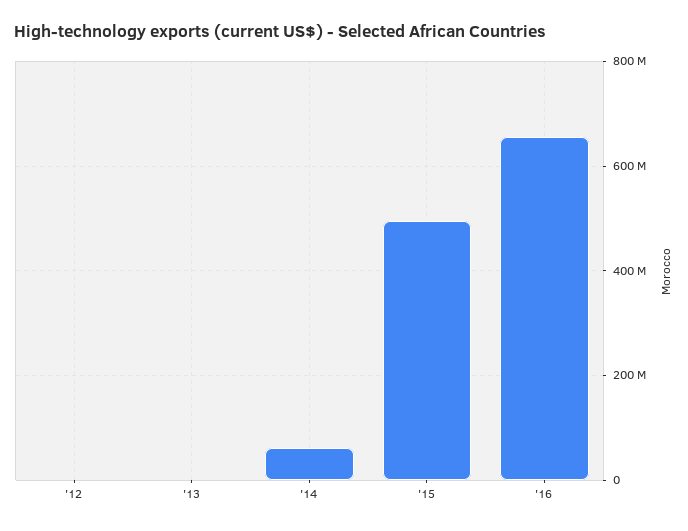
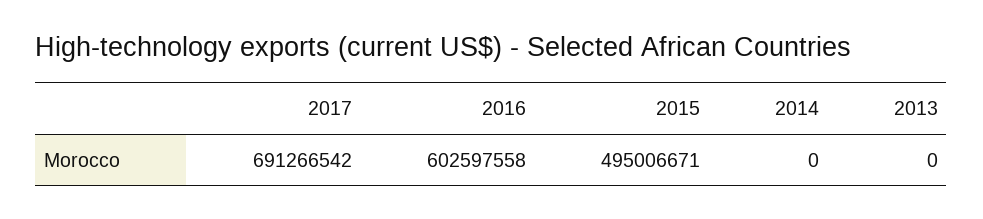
'12: 0 -> none
'14: 60000000 -> 0
'16: 660000000 -> 602597558
2017: none -> 691266542

